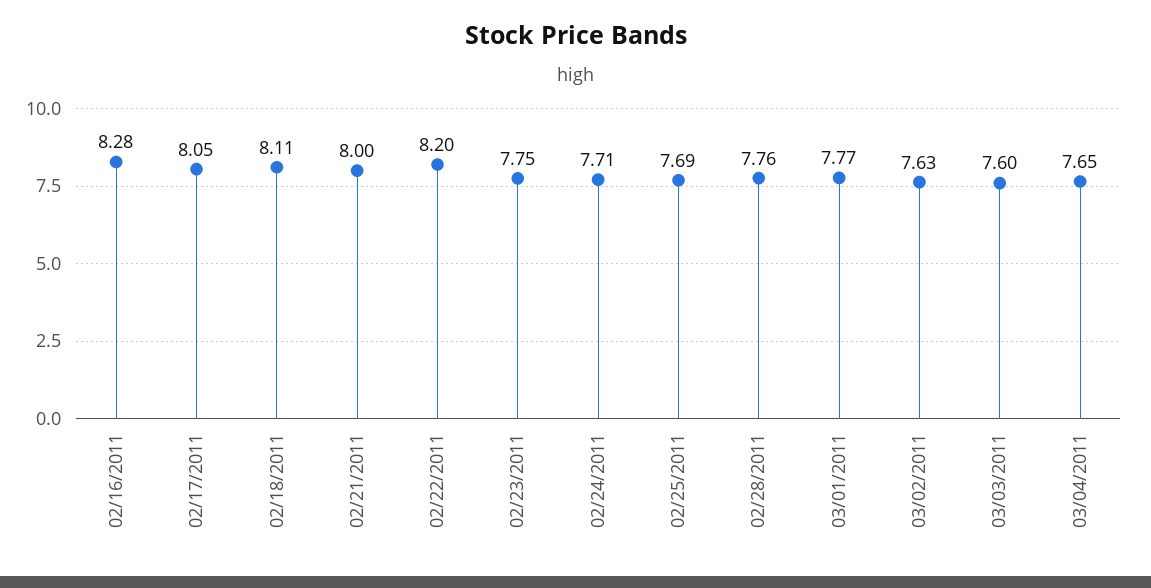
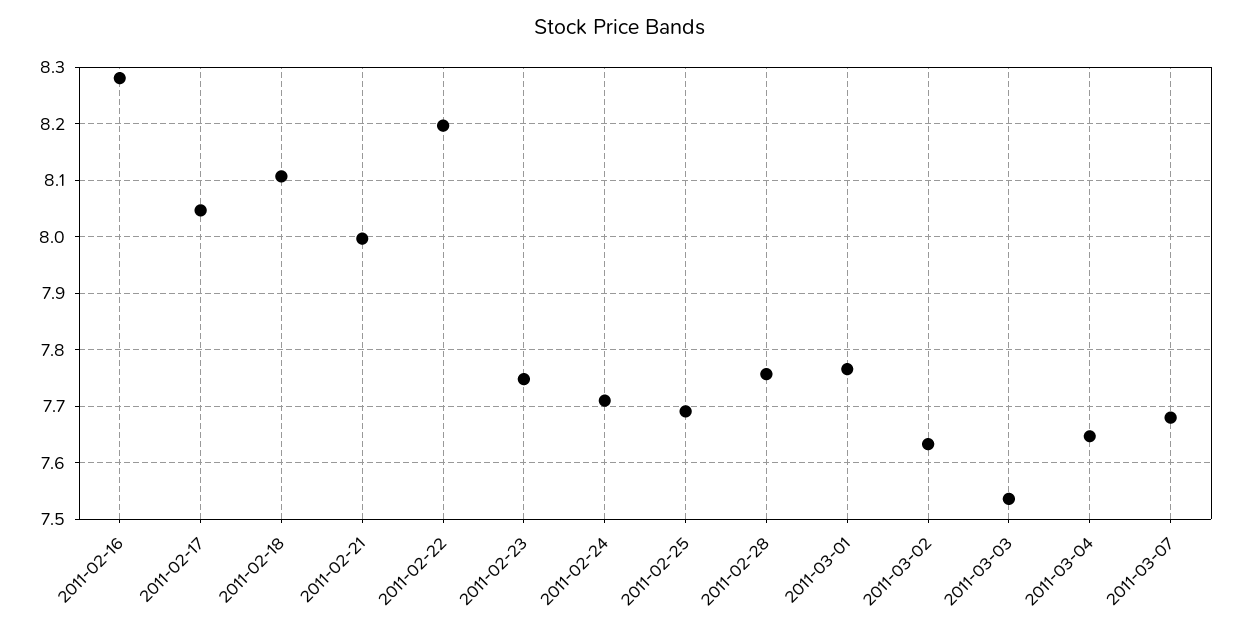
03/03/2011: 7.6 -> 7.54
2011-03-07: none -> 7.68

